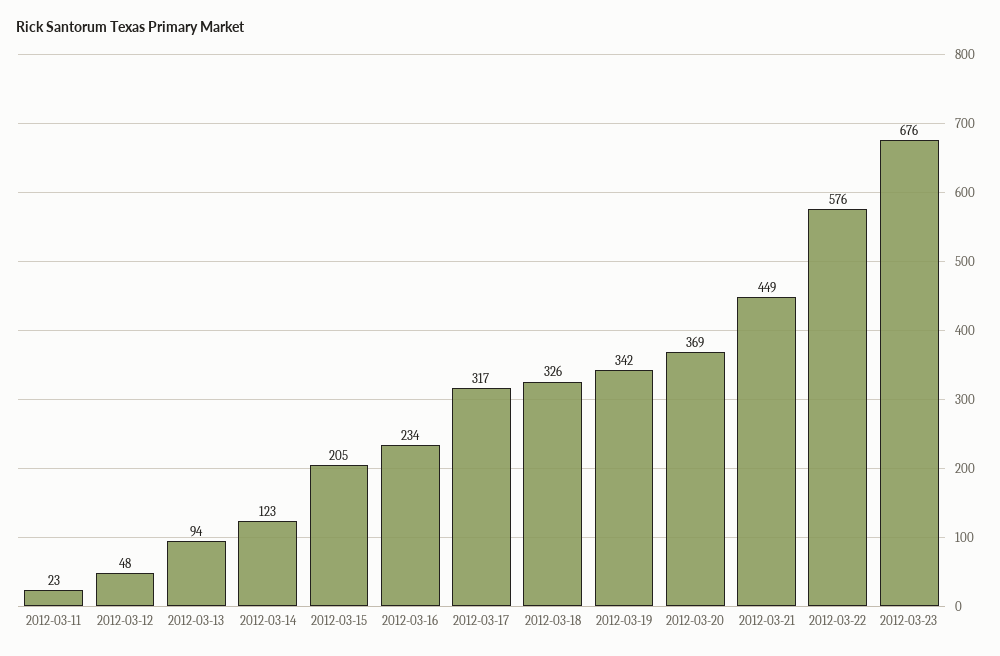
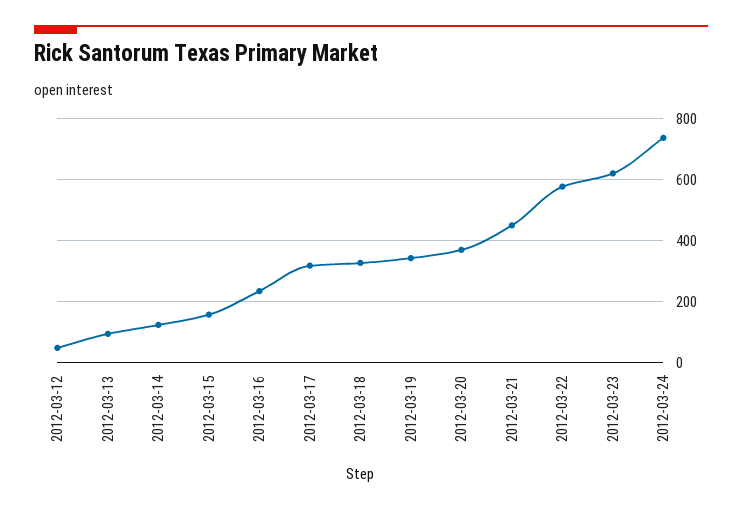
2012-03-11: 23 -> none
2012-03-15: 205 -> 160
2012-03-23: 676 -> 620
2012-03-24: none -> 740

